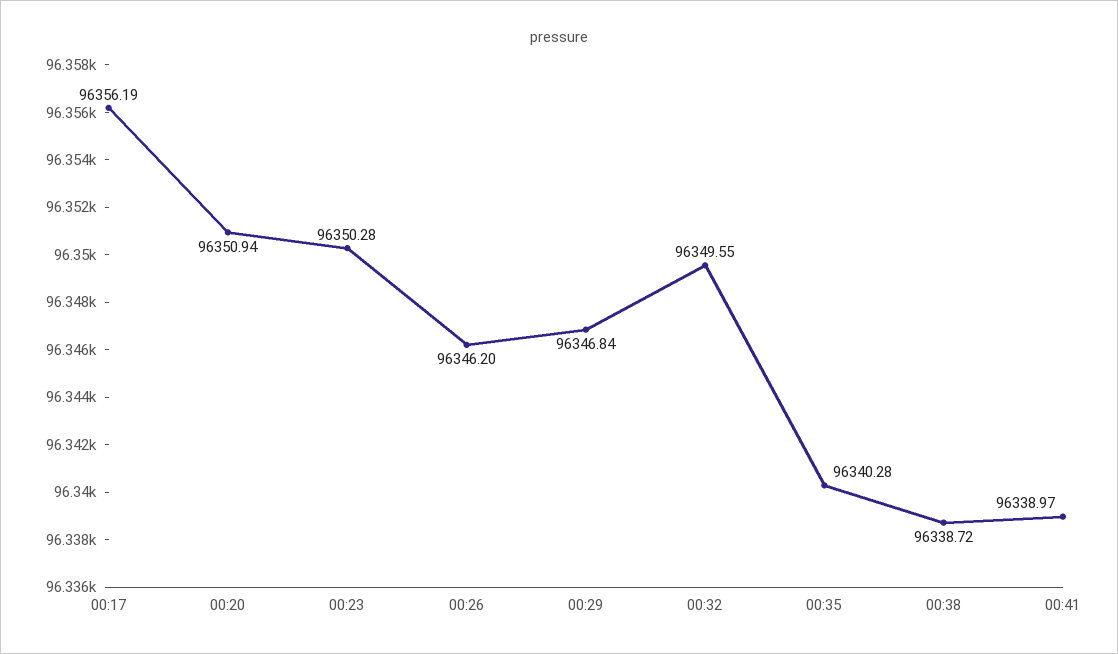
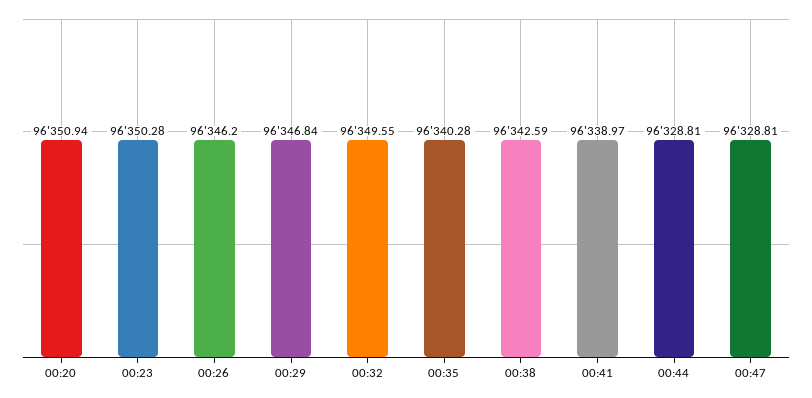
00:17: 96356.19 -> none
00:38: 96338.72 -> 96342.59
00:44: none -> 96328.81
00:47: none -> 96328.81

